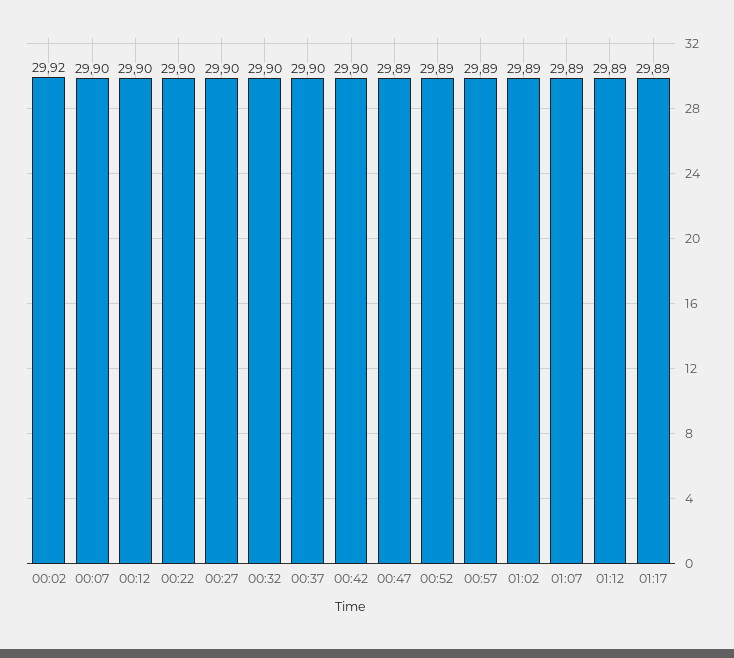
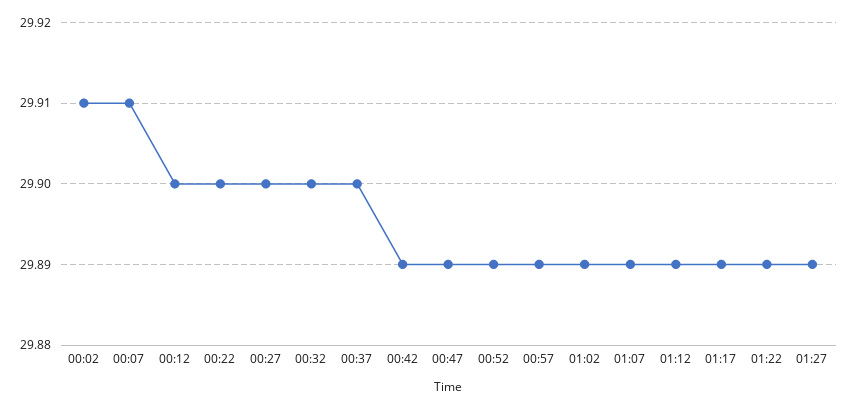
00:02: 29.92 -> 29.91
00:07: 29.9 -> 29.91
00:42: 29.9 -> 29.89
01:22: none -> 29.89
01:27: none -> 29.89

